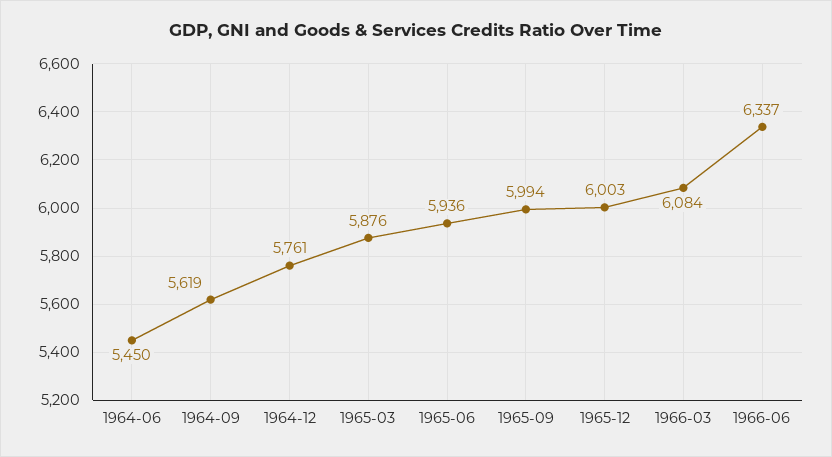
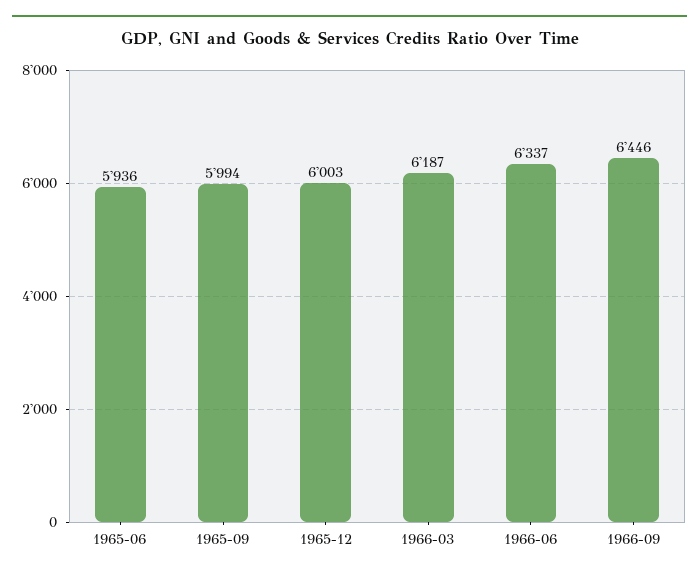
1964-06: 5450 -> none
1964-09: 5619 -> none
1964-12: 5761 -> none
1965-03: 5876 -> none
1966-03: 6084 -> 6187
1966-09: none -> 6446

